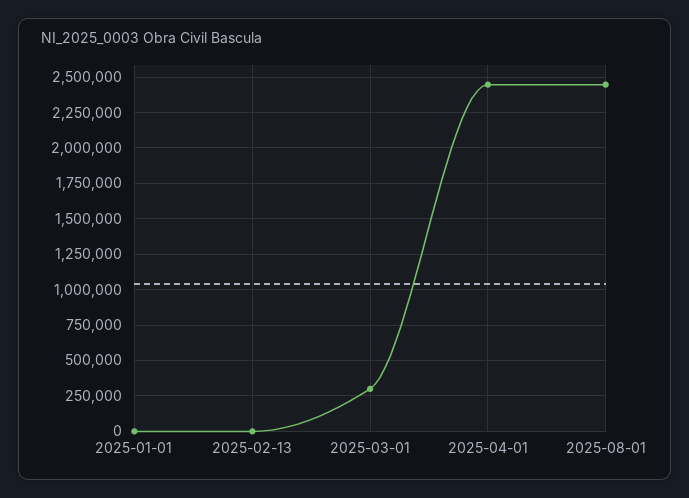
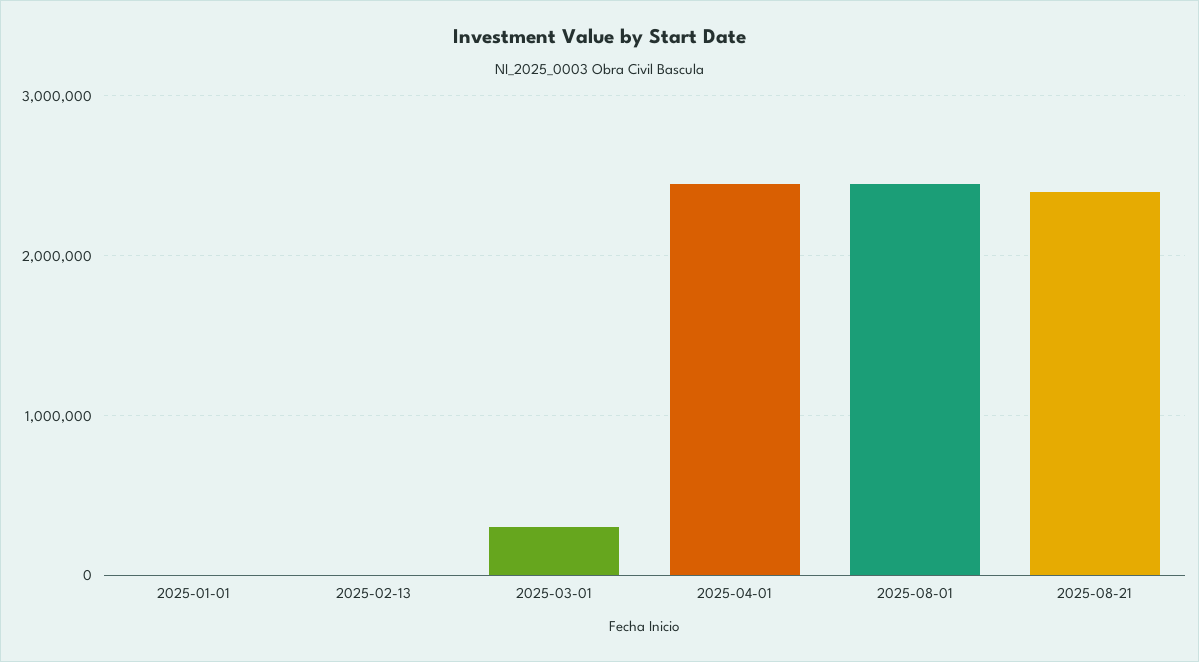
2025-08-21: none -> 2400000

